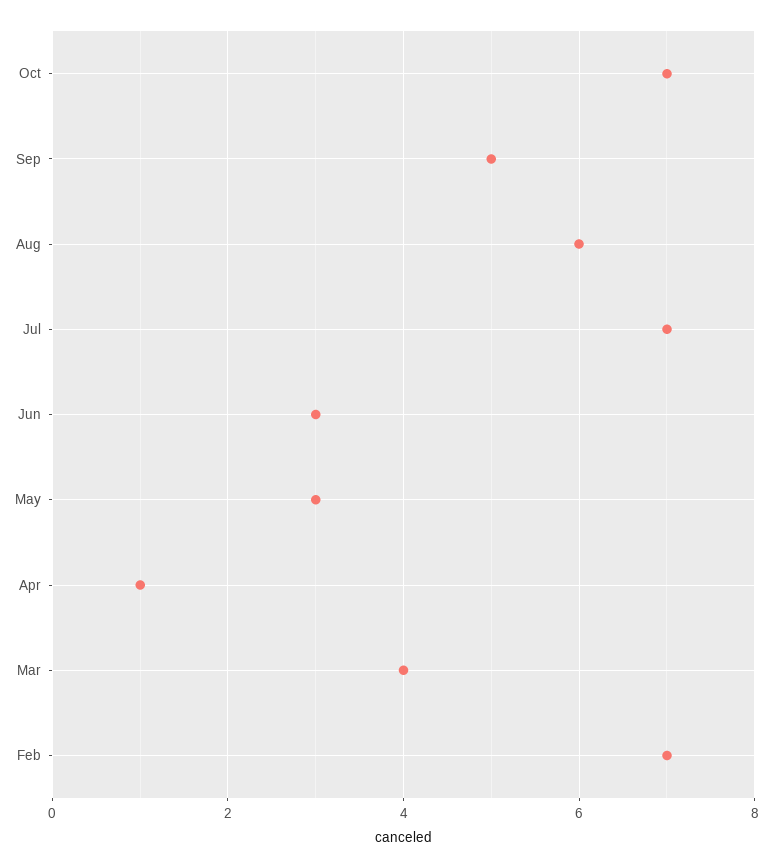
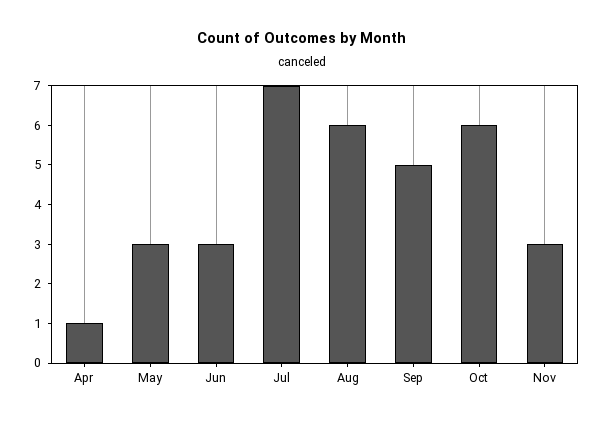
Oct: 7 -> 6
Mar: 4 -> none
Feb: 7 -> none
Nov: none -> 3

